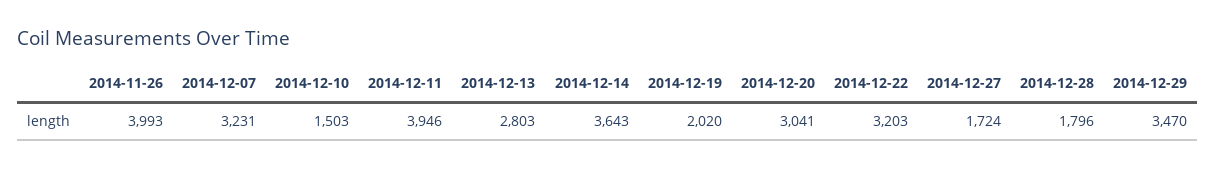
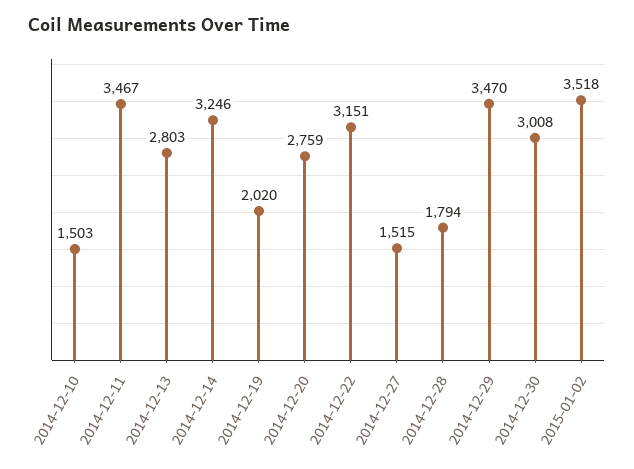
2014-11-26: 3993 -> none
2014-12-07: 3231 -> none
2014-12-11: 3946 -> 3467
2014-12-14: 3643 -> 3246
2014-12-20: 3041 -> 2759
2014-12-22: 3203 -> 3151
2014-12-27: 1724 -> 1515
2014-12-28: 1796 -> 1794
2014-12-30: none -> 3008
2015-01-02: none -> 3518

